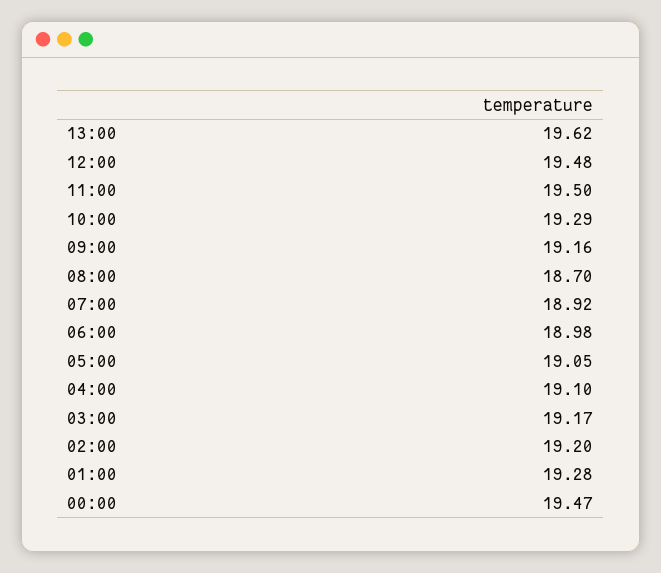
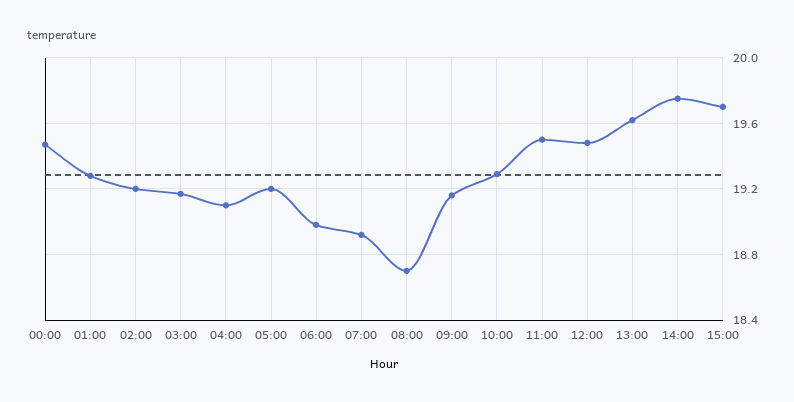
05:00: 19.05 -> 19.2
14:00: none -> 19.75
15:00: none -> 19.7

